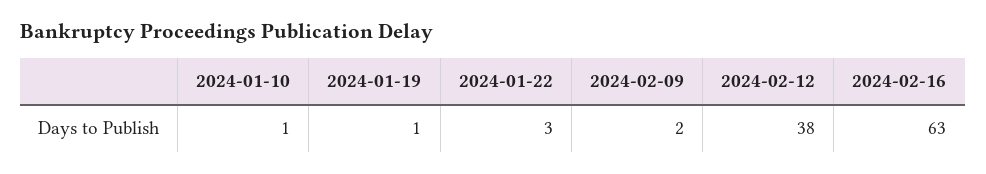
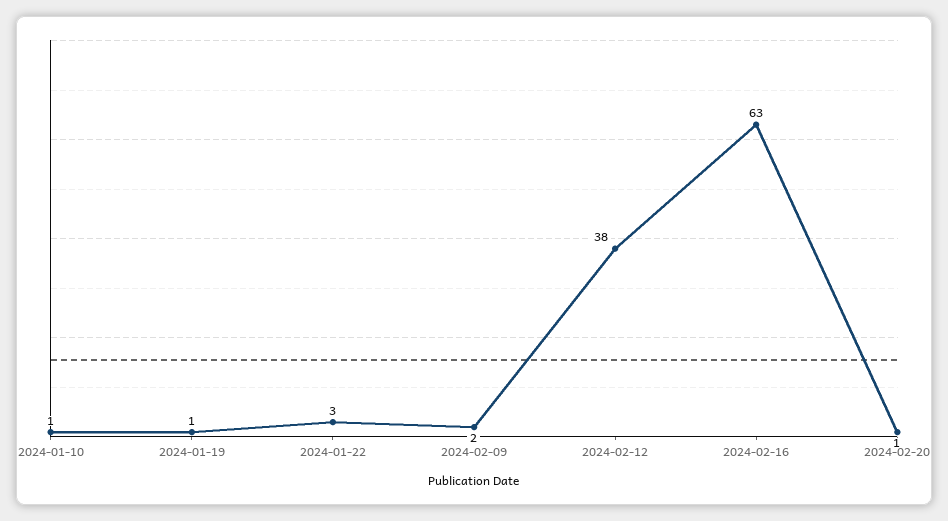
2024-02-20: none -> 1

